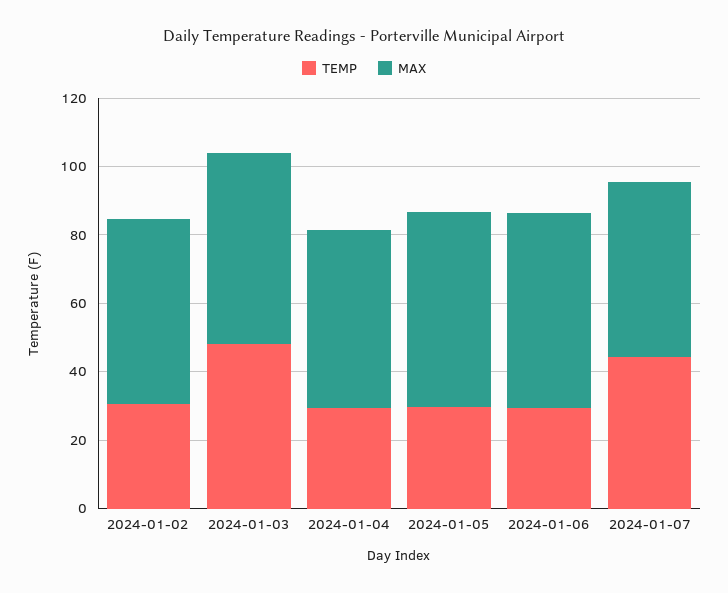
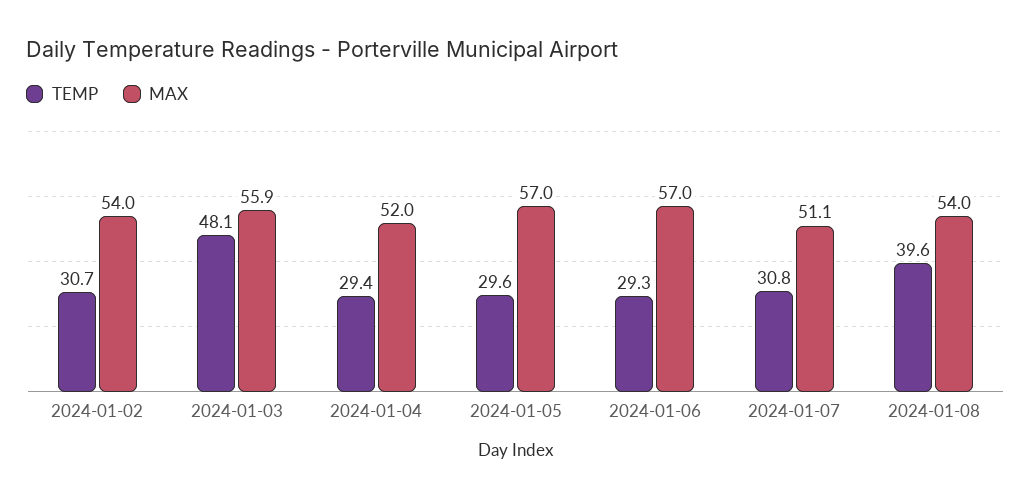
TEMP, 2024-01-07: 45 -> 30.8
TEMP, 2024-01-08: none -> 39.6
MAX, 2024-01-08: none -> 54

